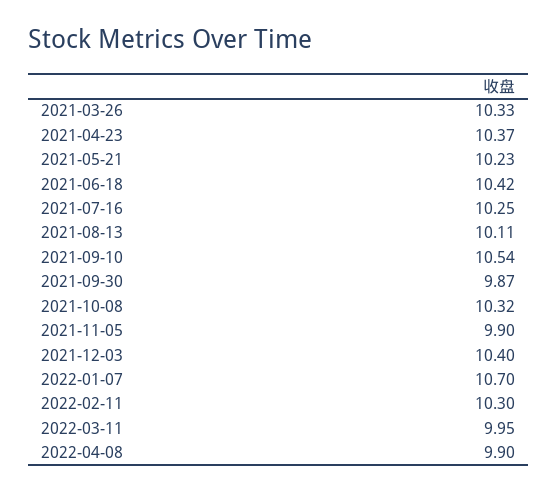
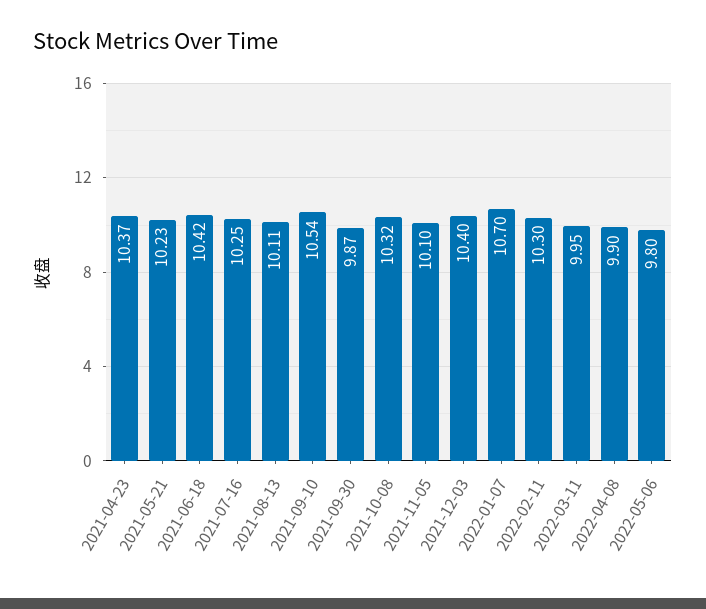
2021-03-26: 10.33 -> none
2021-11-05: 9.9 -> 10.1
2022-05-06: none -> 9.8

